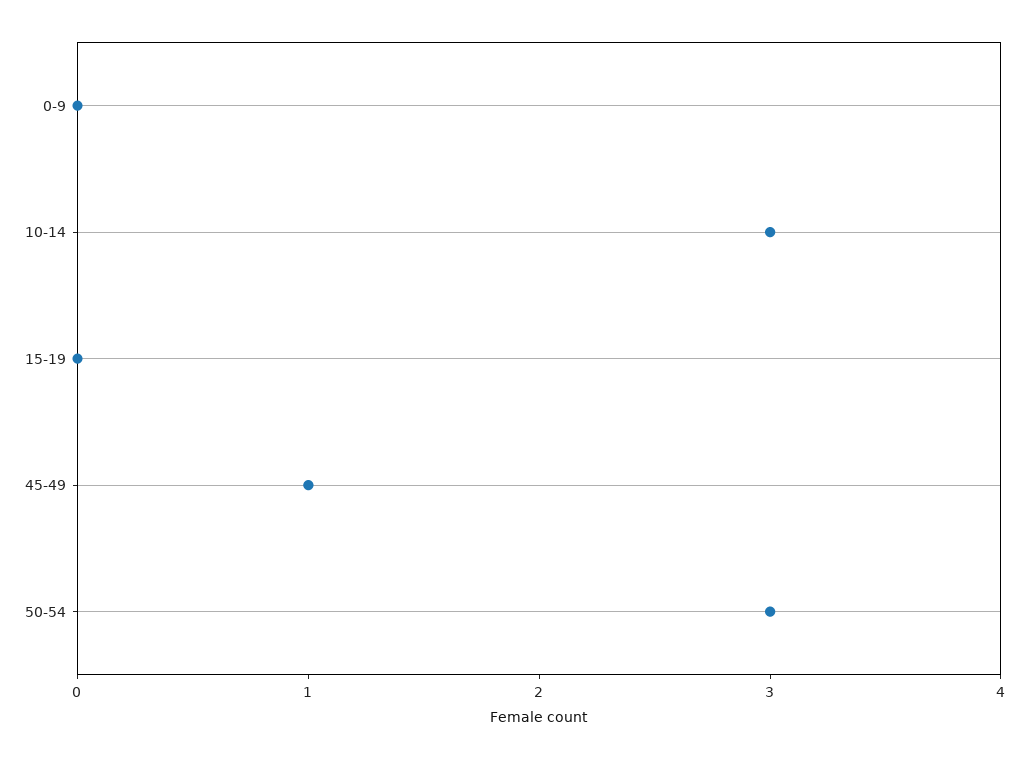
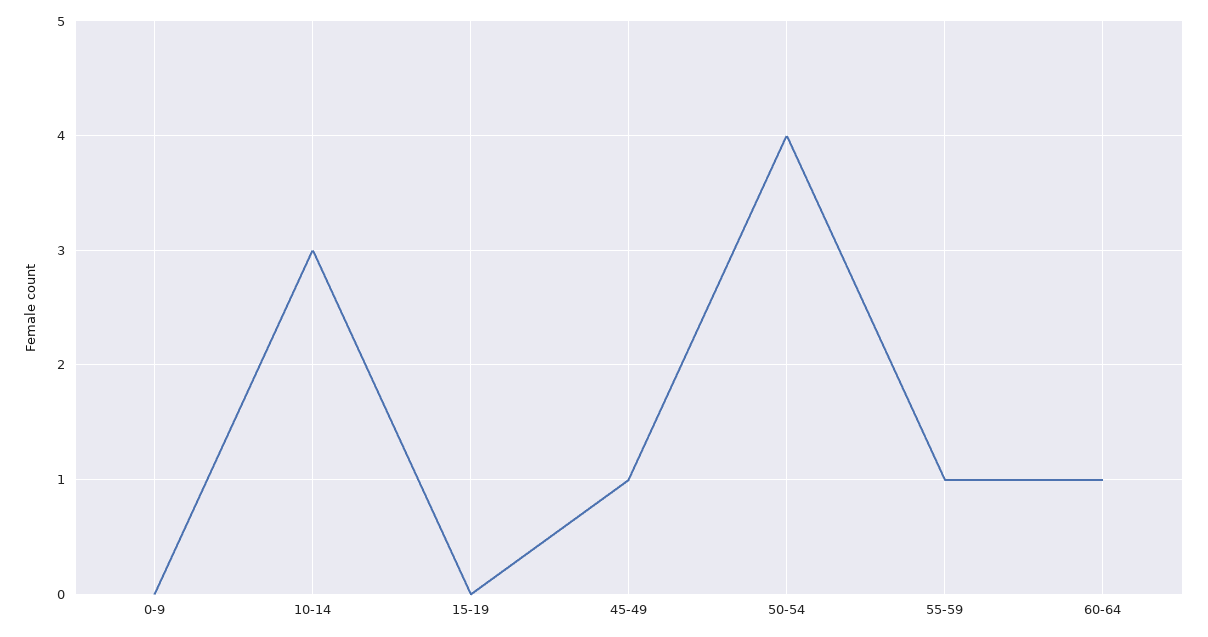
50-54: 3 -> 4
55-59: none -> 1
60-64: none -> 1

